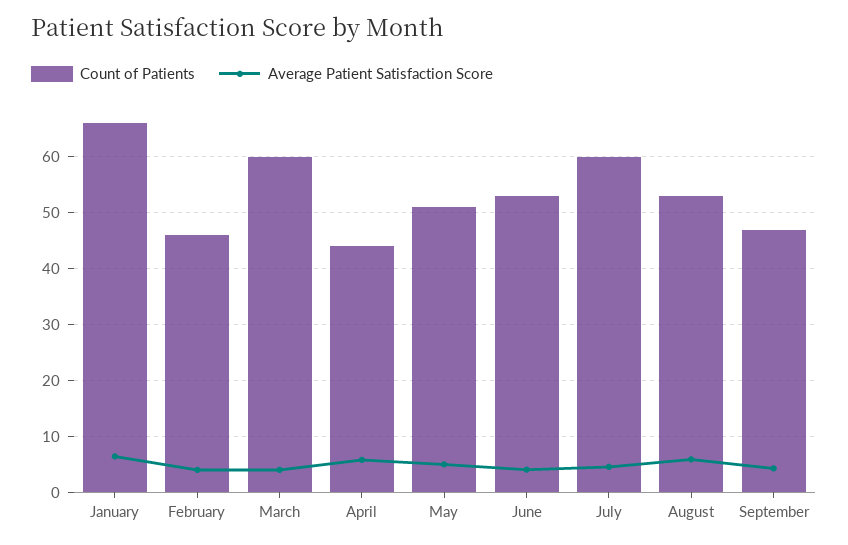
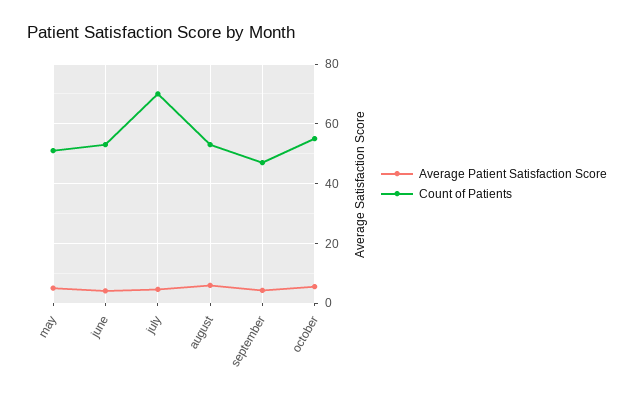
Count of Patients, January: 66 -> none
Average Patient Satisfaction Score, January: 6 -> none
Count of Patients, February: 46 -> none
Average Patient Satisfaction Score, February: 4 -> none
Count of Patients, March: 60 -> none
Average Patient Satisfaction Score, March: 4 -> none
Count of Patients, April: 44 -> none
Average Patient Satisfaction Score, April: 6 -> none
Count of Patients, July: 60 -> 70
Average Patient Satisfaction Score, october: none -> 5
Count of Patients, october: none -> 55

